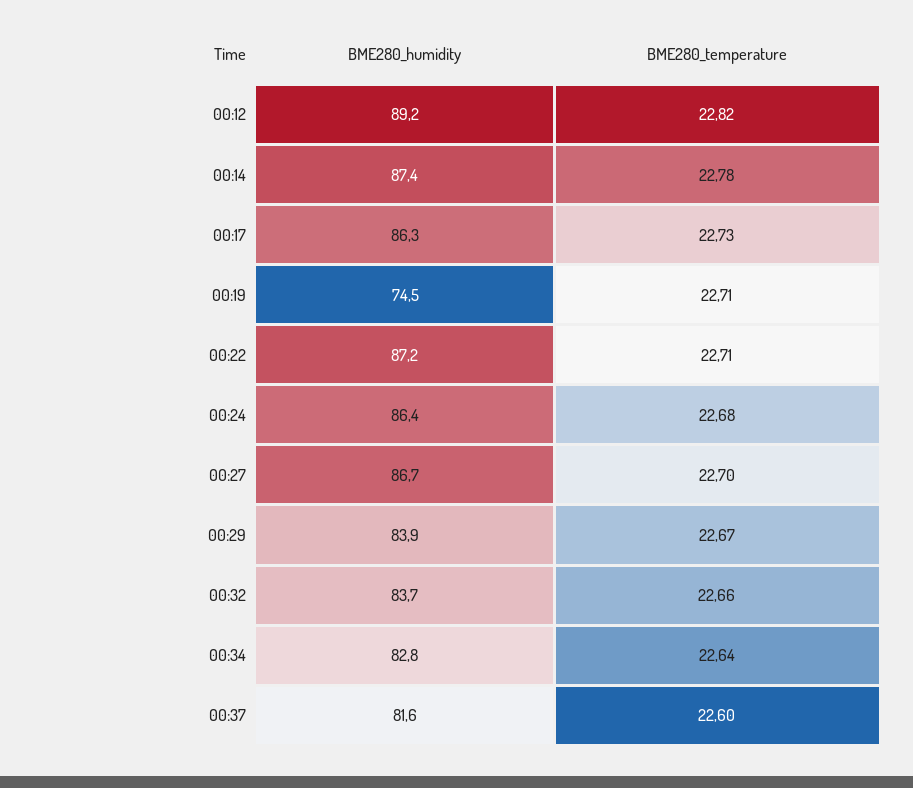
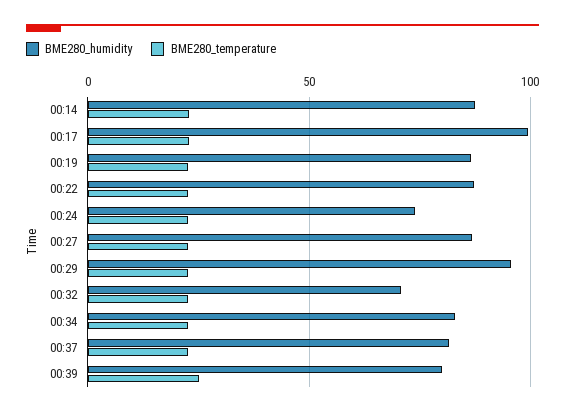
BME280_humidity, 00:12: 89.2 -> none
BME280_temperature, 00:12: 22.82 -> none
BME280_humidity, 00:17: 86.3 -> 100
BME280_humidity, 00:19: 74.5 -> 85
BME280_humidity, 00:24: 86.4 -> 75
BME280_humidity, 00:29: 83.9 -> 95
BME280_humidity, 00:32: 83.7 -> 70
BME280_humidity, 00:39: none -> 80
BME280_temperature, 00:39: none -> 25

